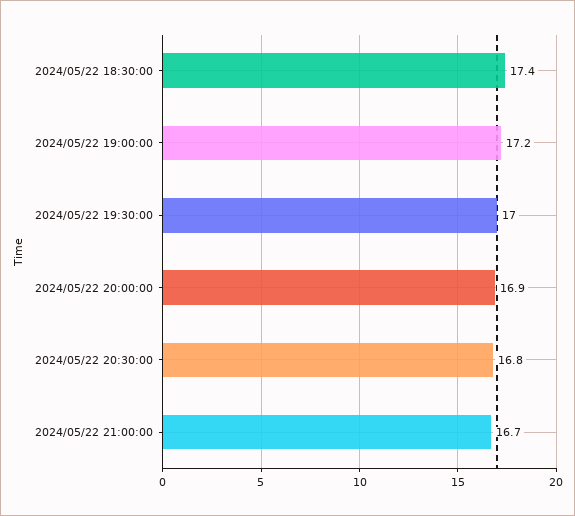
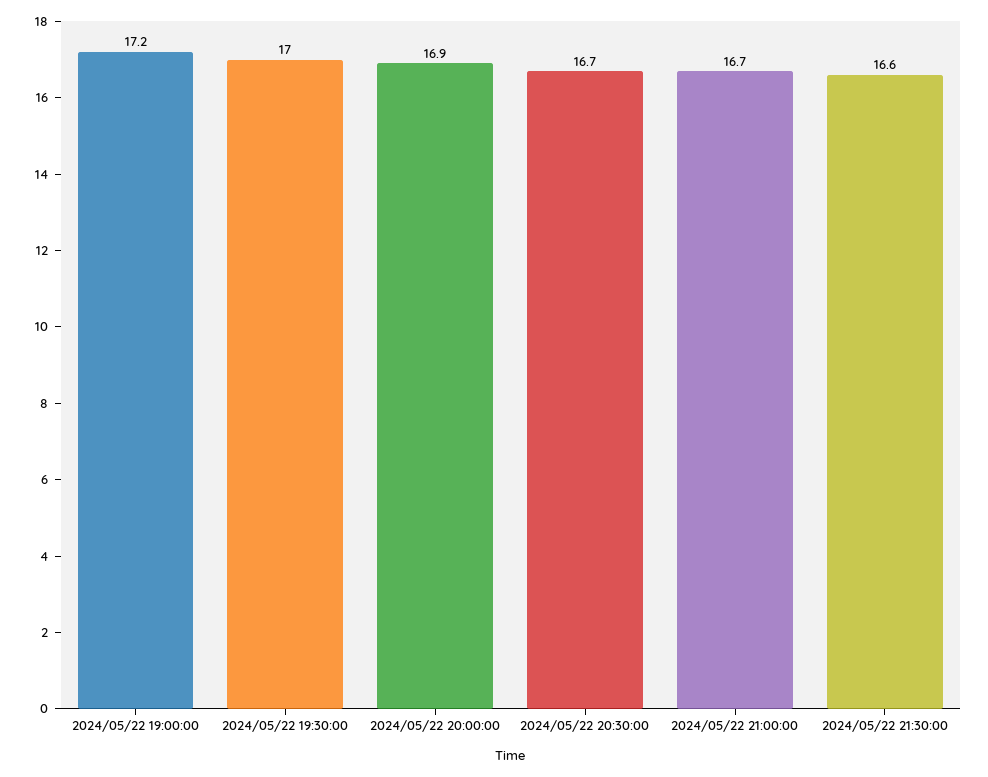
2024/05/22 18:30:00: 17.4 -> none
2024/05/22 20:30:00: 16.8 -> 16.7
2024/05/22 21:30:00: none -> 16.6

